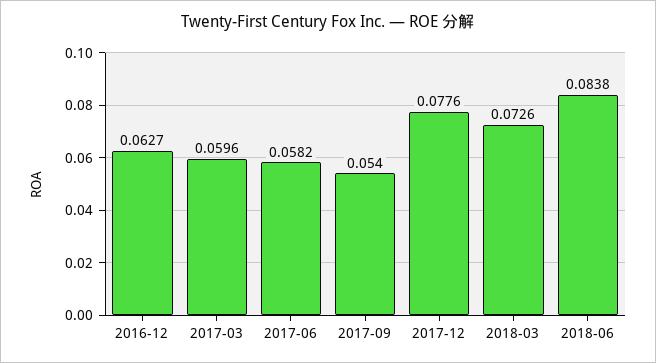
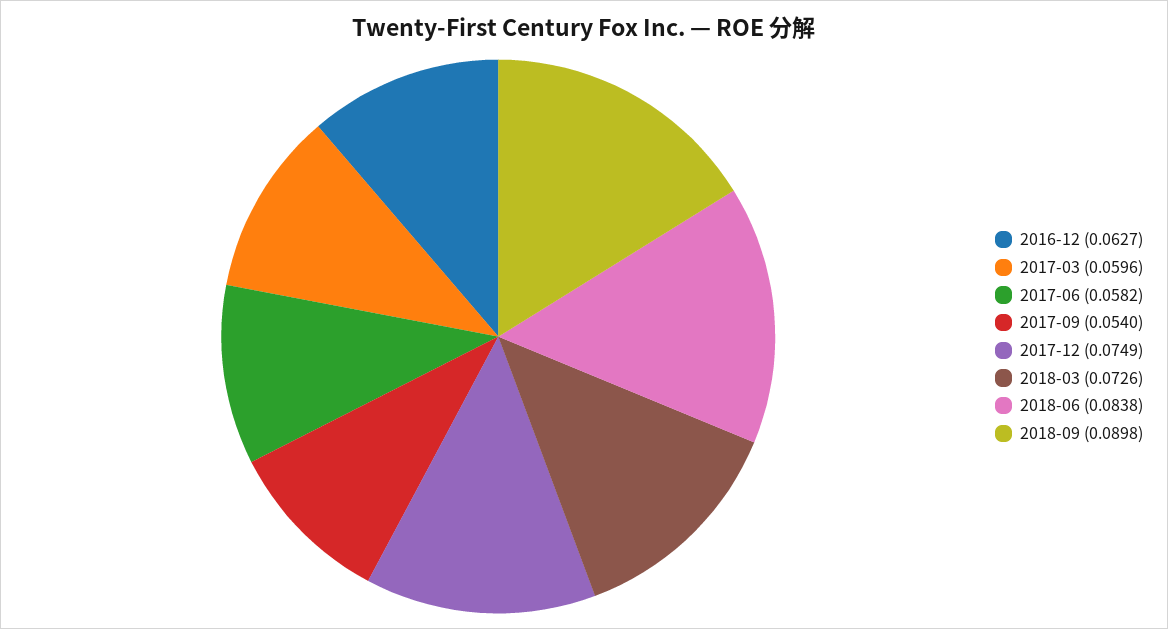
2017-12: 0.0776 -> 0.0749
2018-09: none -> 0.0898

